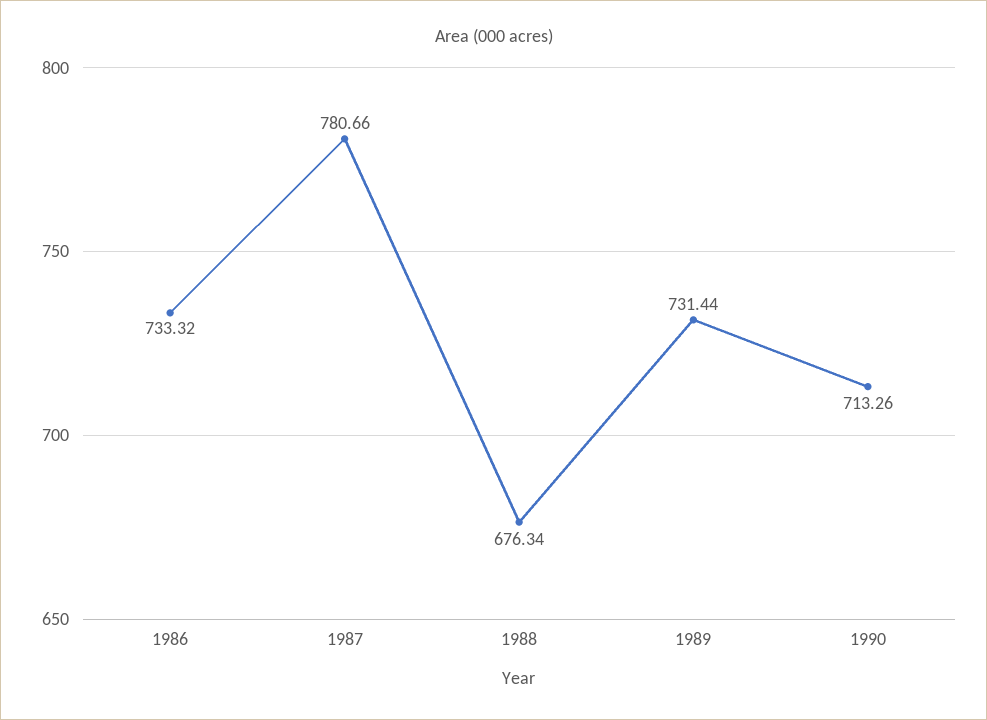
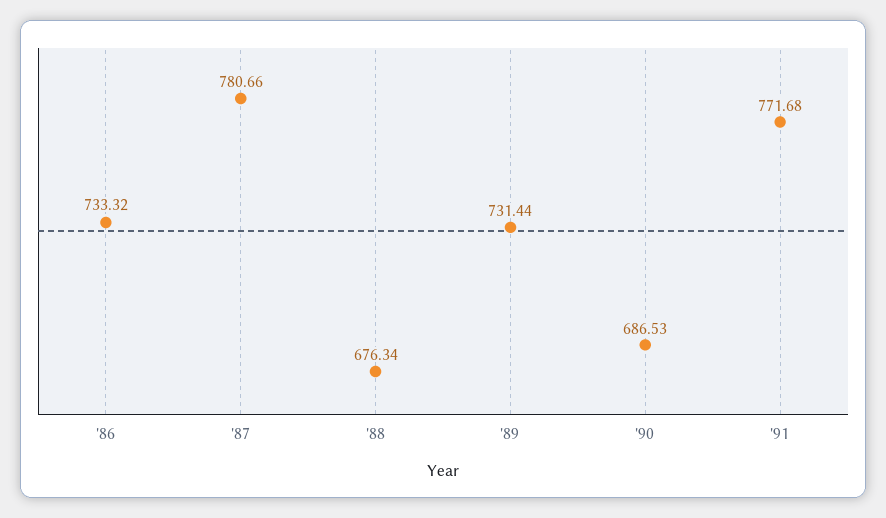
1990: 713.26 -> 686.53
'91: none -> 771.68

